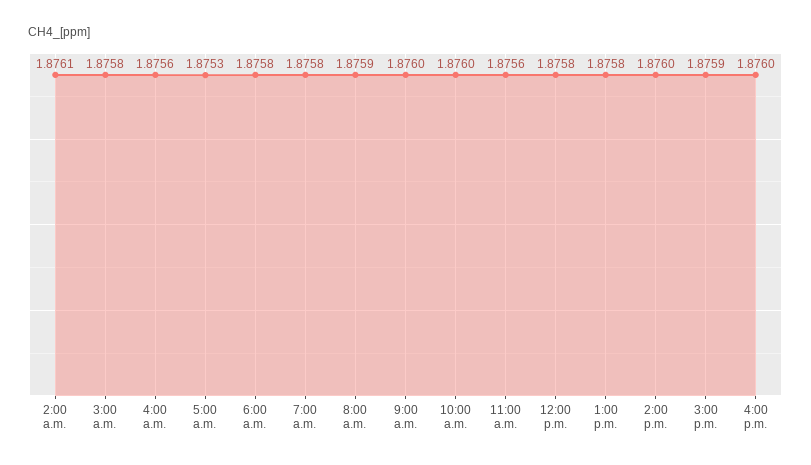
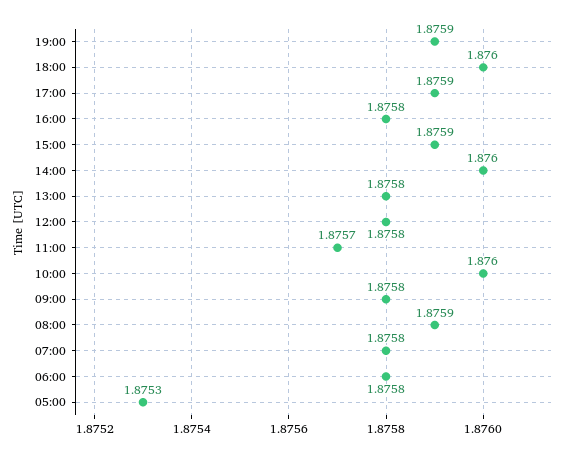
2:00 a.m.: 1.8761 -> none
3:00 a.m.: 1.8758 -> none
4:00 a.m.: 1.8756 -> none
9:00 a.m.: 1.876 -> 1.8758
11:00 a.m.: 1.8756 -> 1.8757
4:00 p.m.: 1.876 -> 1.8758
19:00: none -> 1.8759
18:00: none -> 1.876
17:00: none -> 1.8759

